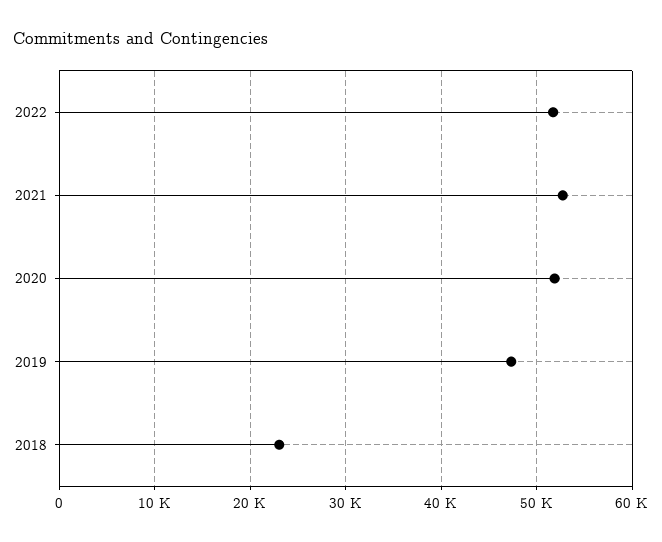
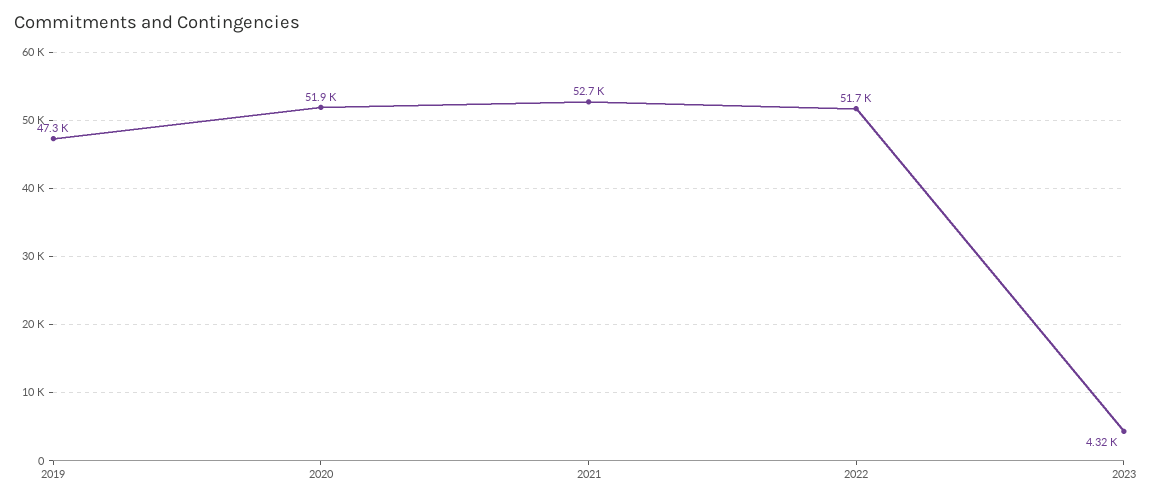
2018: 23000 -> none
2023: none -> 4320

